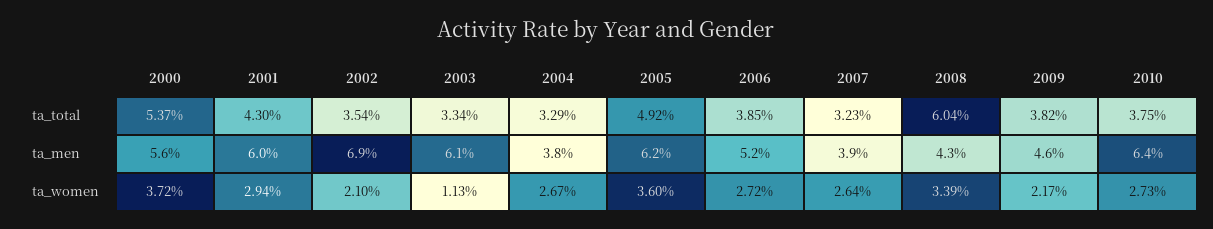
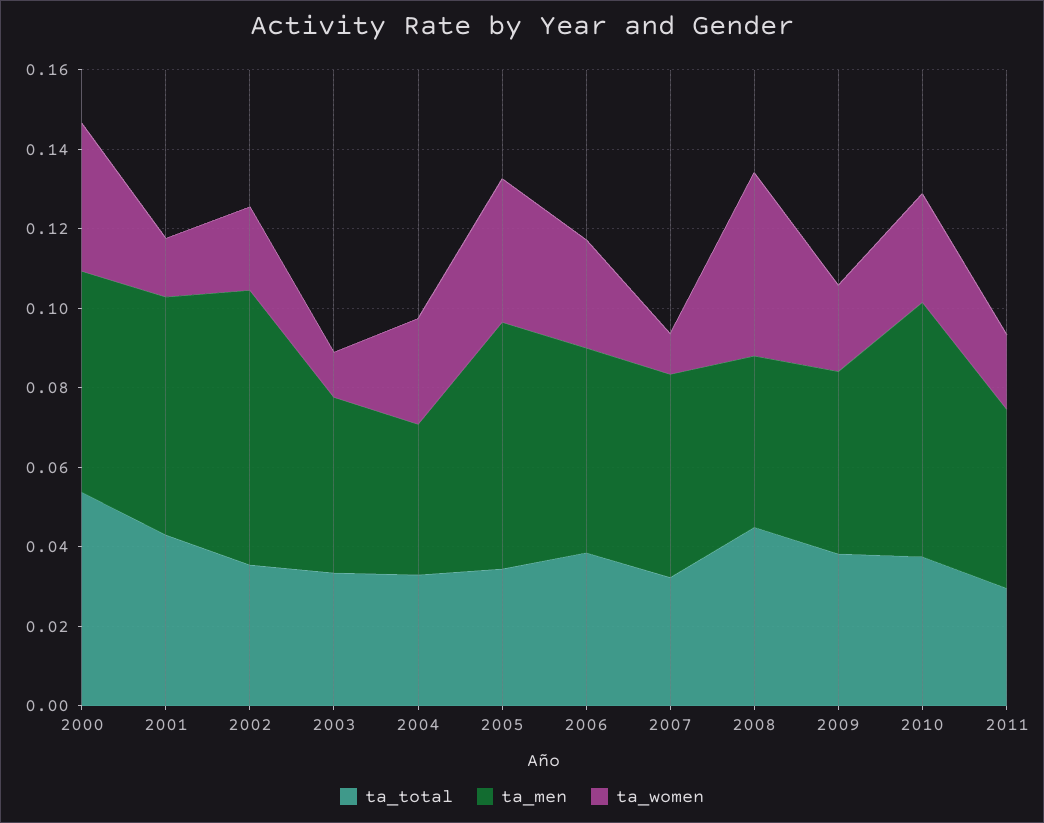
ta_total, 2005: 0.0492 -> 0.035
ta_total, 2008: 0.0604 -> 0.045
ta_men, 2003: 0.061 -> 0.045
ta_men, 2007: 0.039 -> 0.05
ta_women, 2001: 0.0294 -> 0.015
ta_women, 2007: 0.0264 -> 0.01
ta_women, 2008: 0.0339 -> 0.045
ta_total, 2011: none -> 0.03
ta_men, 2011: none -> 0.045
ta_women, 2011: none -> 0.02

